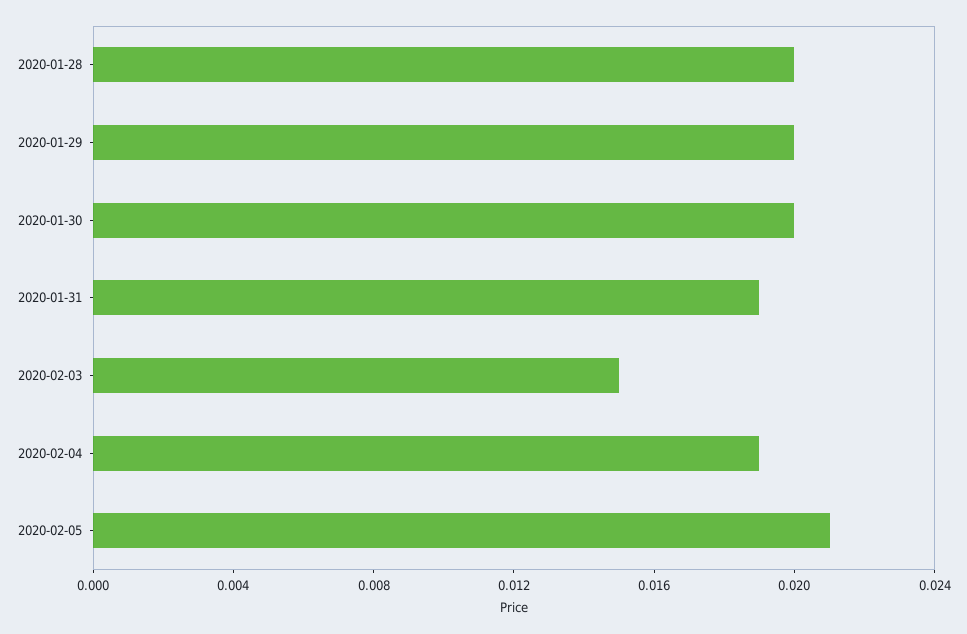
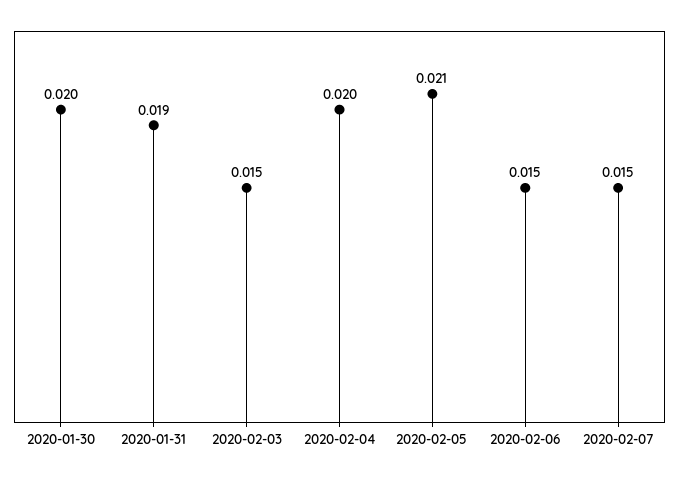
2020-01-28: 0.02 -> none
2020-01-29: 0.02 -> none
2020-02-04: 0.019 -> 0.02
2020-02-06: none -> 0.015
2020-02-07: none -> 0.015

